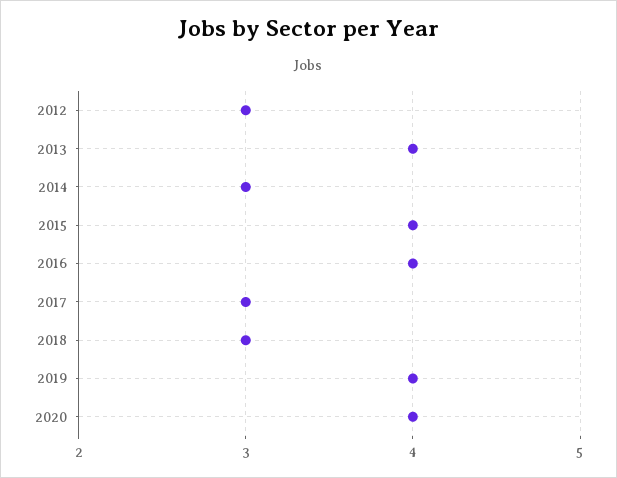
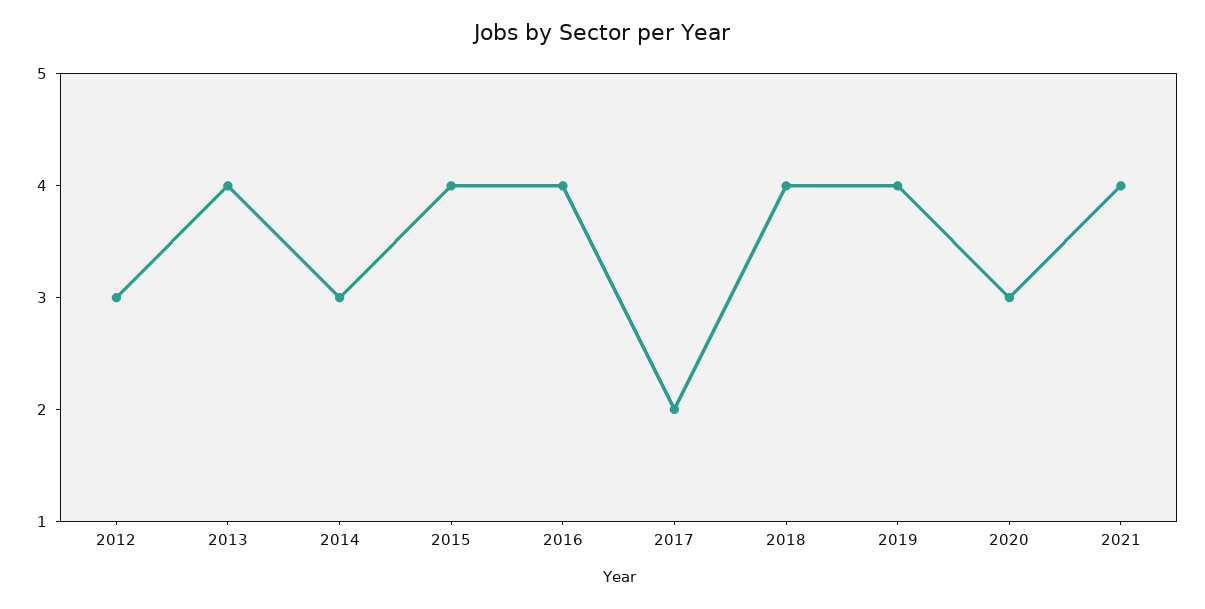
2017: 3 -> 2
2018: 3 -> 4
2020: 4 -> 3
2021: none -> 4

